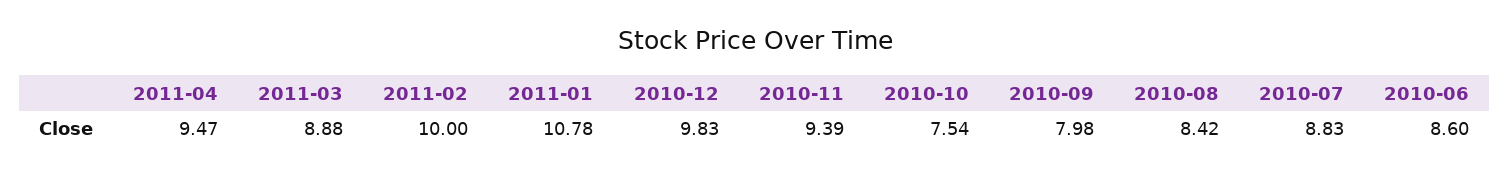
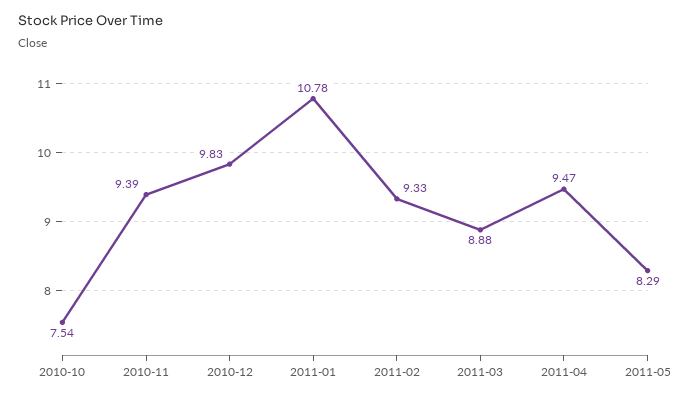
2011-02: 10 -> 9.33
2010-09: 7.98 -> none
2010-08: 8.42 -> none
2010-07: 8.83 -> none
2010-06: 8.6 -> none
2011-05: none -> 8.29

